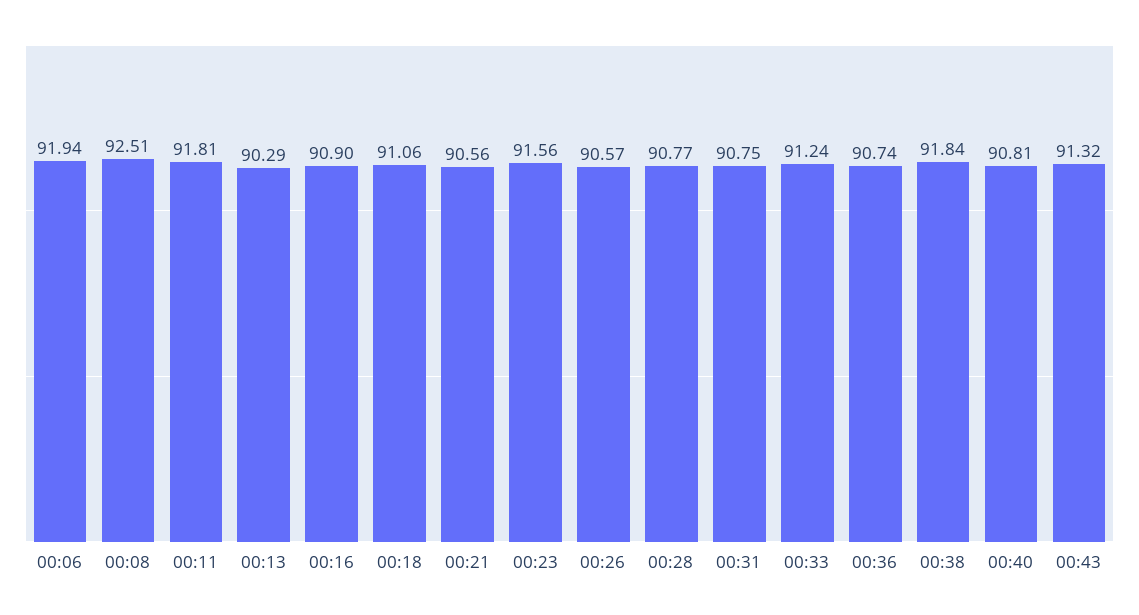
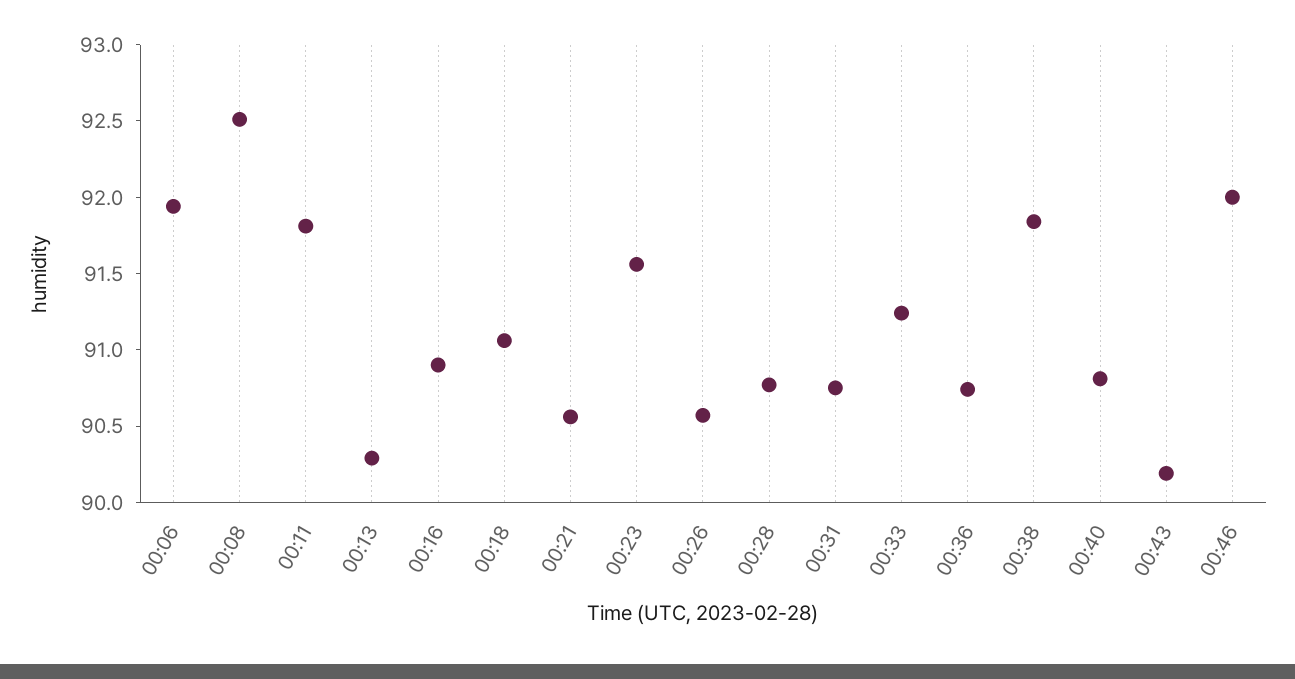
00:43: 91.32 -> 90.2
00:46: none -> 92

